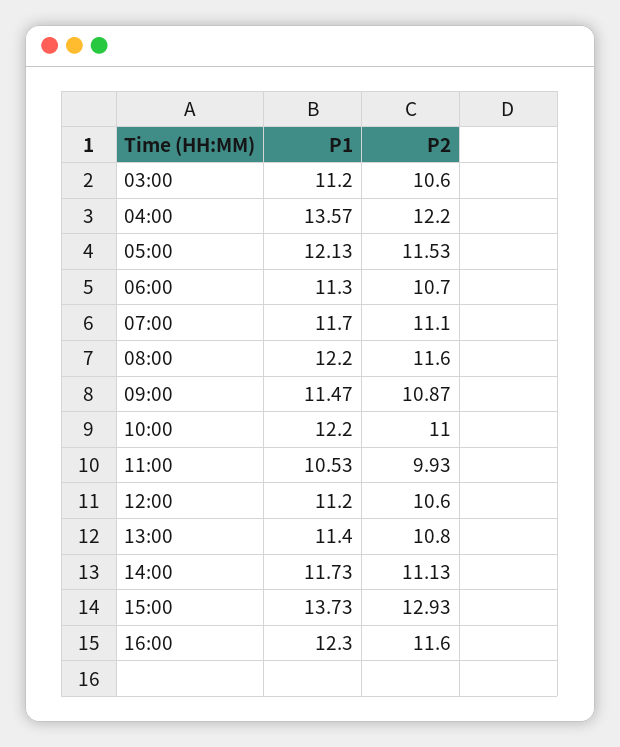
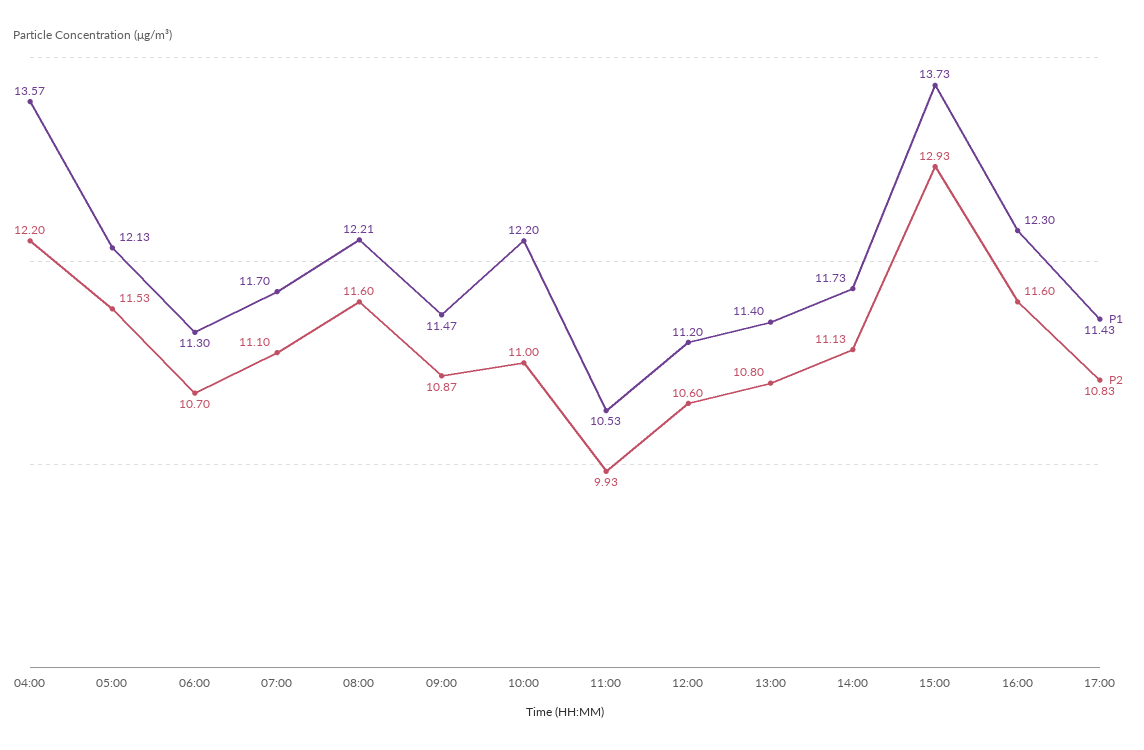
P1, 03:00: 11.2 -> none
P2, 03:00: 10.6 -> none
P1, 08:00: 12.2 -> 12.21
P1, 17:00: none -> 11.43
P2, 17:00: none -> 10.83

